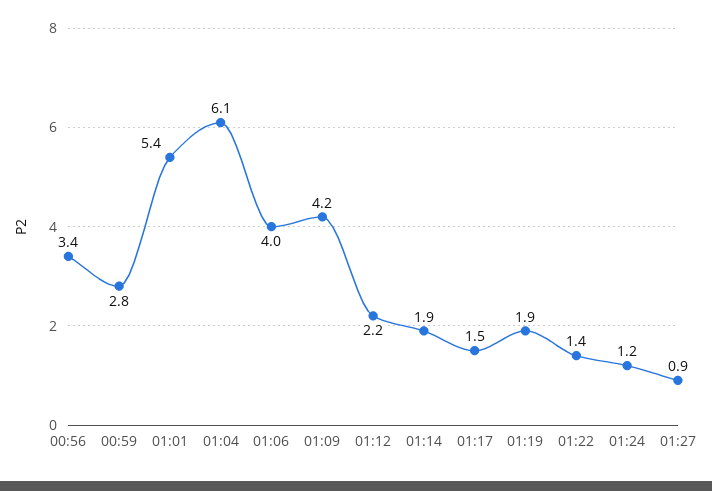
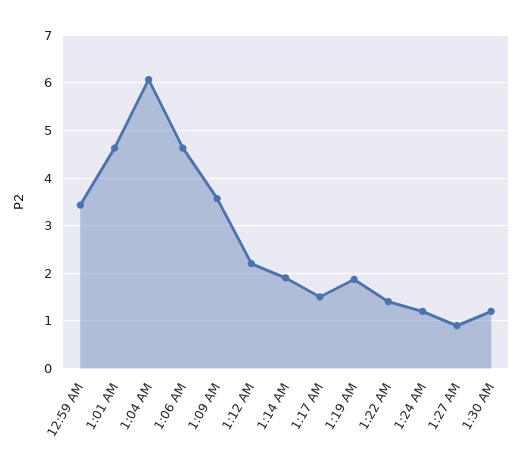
00:56: 3.4 -> none
00:59: 2.8 -> 3.4
01:01: 5.4 -> 4.6
01:06: 4 -> 4.6
01:09: 4.2 -> 3.6
1:30 AM: none -> 1.2

